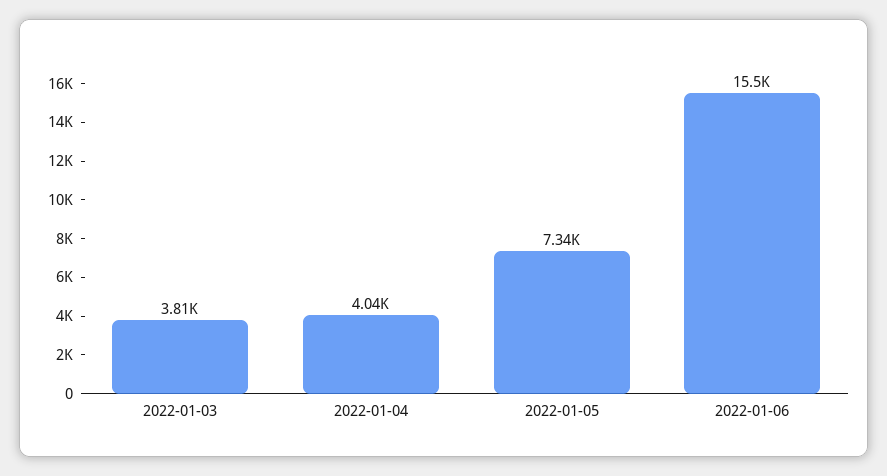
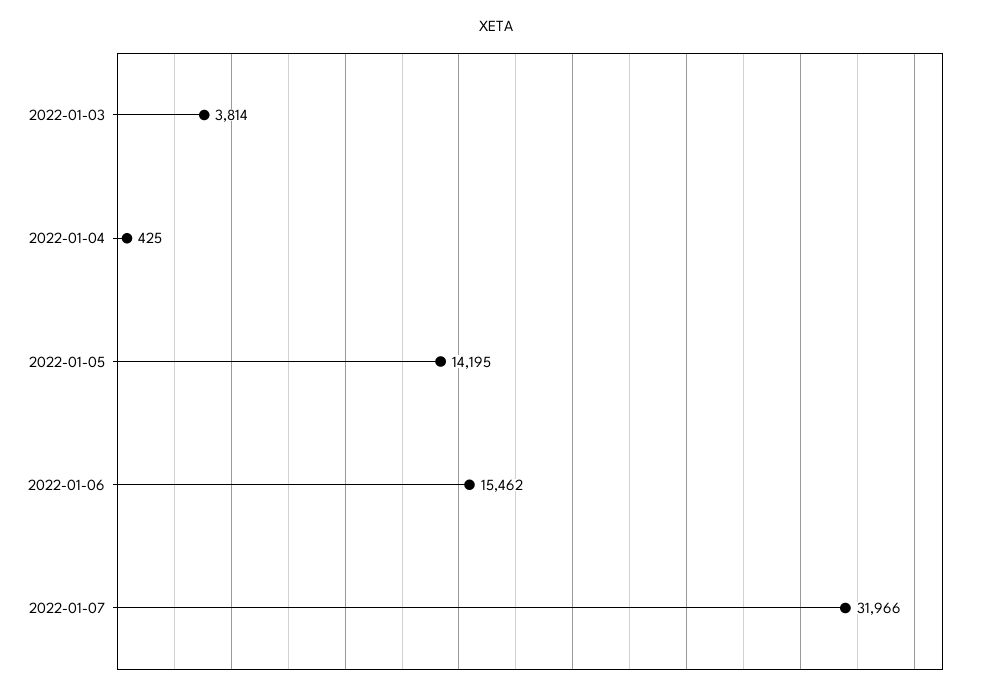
2022-01-04: 4040 -> 425
2022-01-05: 7340 -> 14195
2022-01-07: none -> 31966

